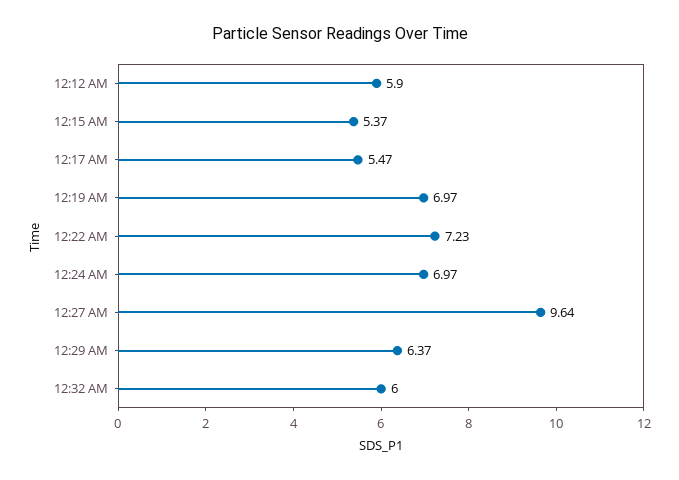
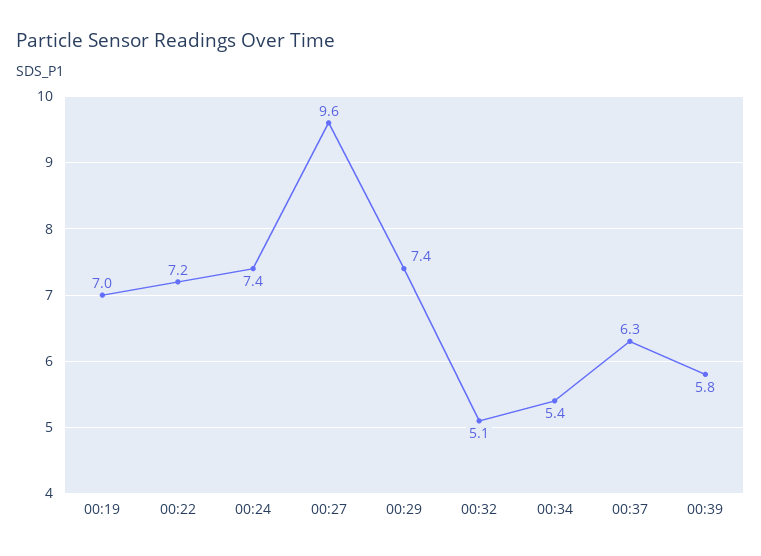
12:12 AM: 5.9 -> none
12:15 AM: 5.37 -> none
12:17 AM: 5.47 -> none
12:24 AM: 6.97 -> 7.4
12:29 AM: 6.37 -> 7.4
12:32 AM: 6 -> 5.1
00:34: none -> 5.4
00:37: none -> 6.3
00:39: none -> 5.8

